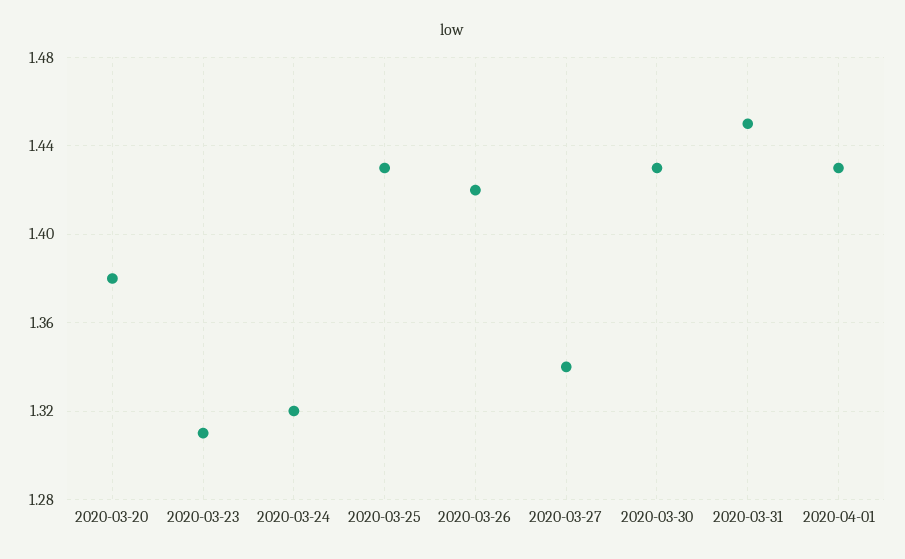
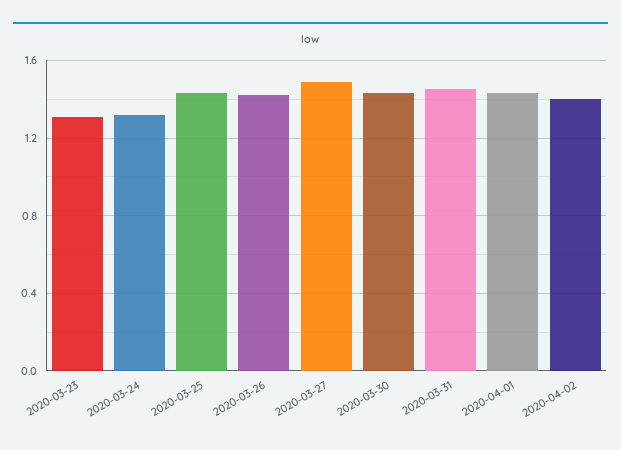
2020-03-20: 1.38 -> none
2020-03-27: 1.34 -> 1.5
2020-04-02: none -> 1.4

